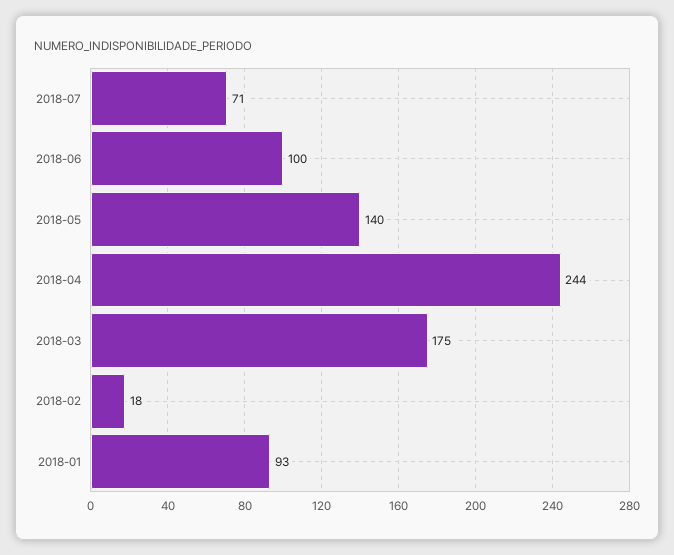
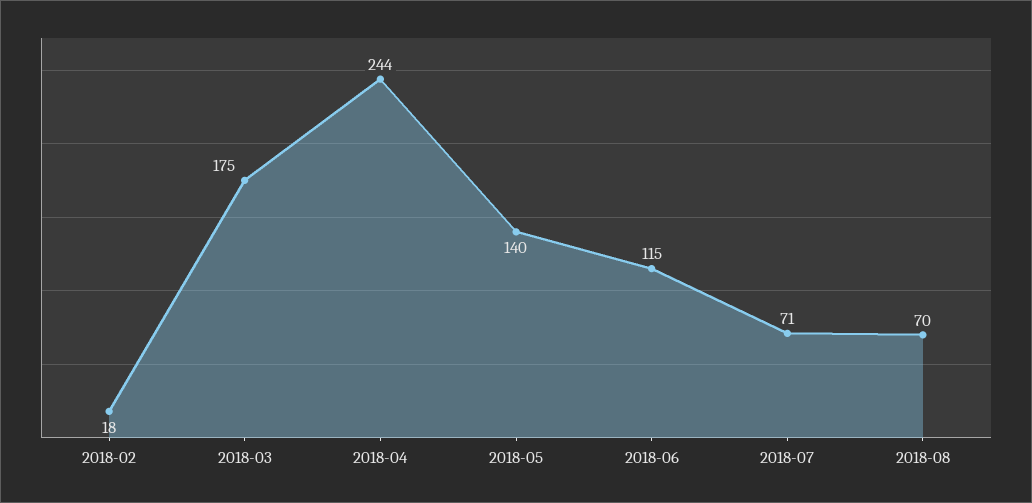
2018-06: 100 -> 115
2018-01: 93 -> none
2018-08: none -> 70

